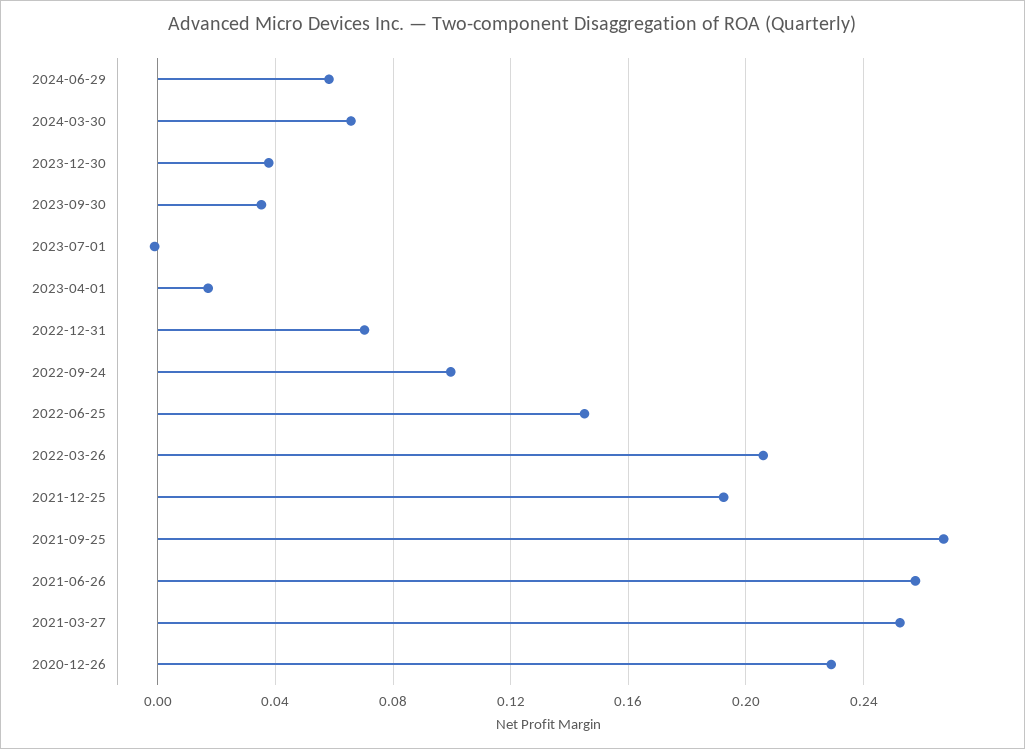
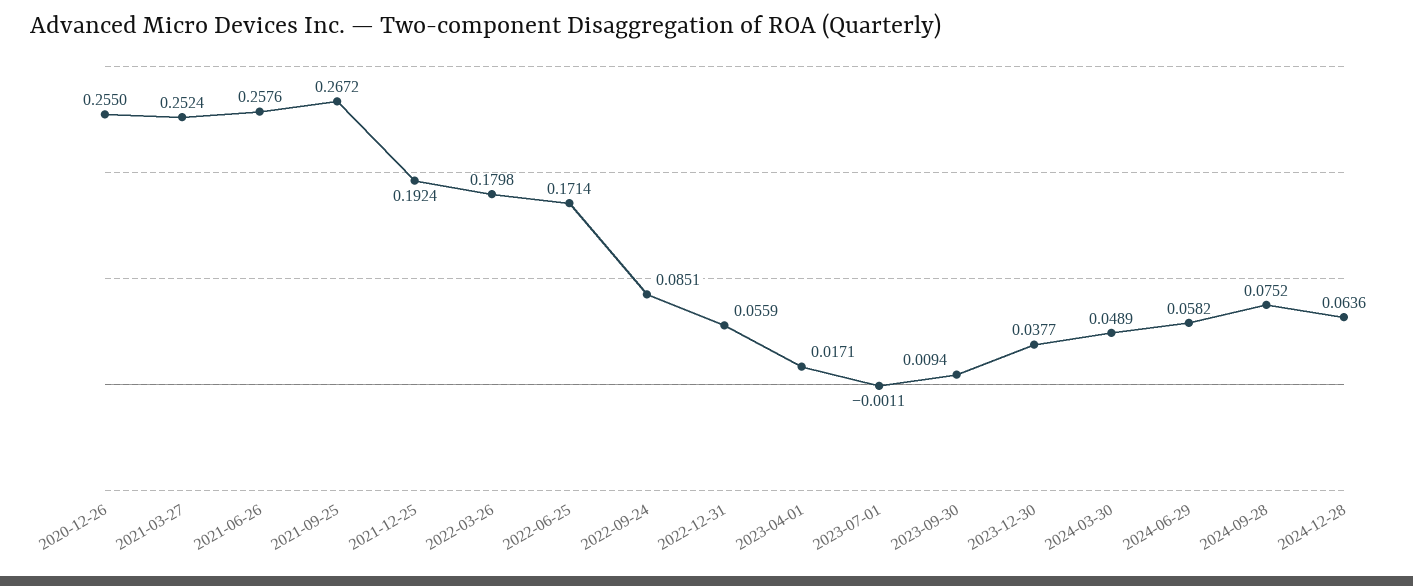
2024-03-30: 0.065 -> 0.0489
2023-09-30: 0.035 -> 0.0094
2022-12-31: 0.07 -> 0.0559
2022-09-24: 0.1 -> 0.0851
2022-06-25: 0.145 -> 0.1714
2022-03-26: 0.205 -> 0.1798
2020-12-26: 0.23 -> 0.255
2024-09-28: none -> 0.0752
2024-12-28: none -> 0.0636

